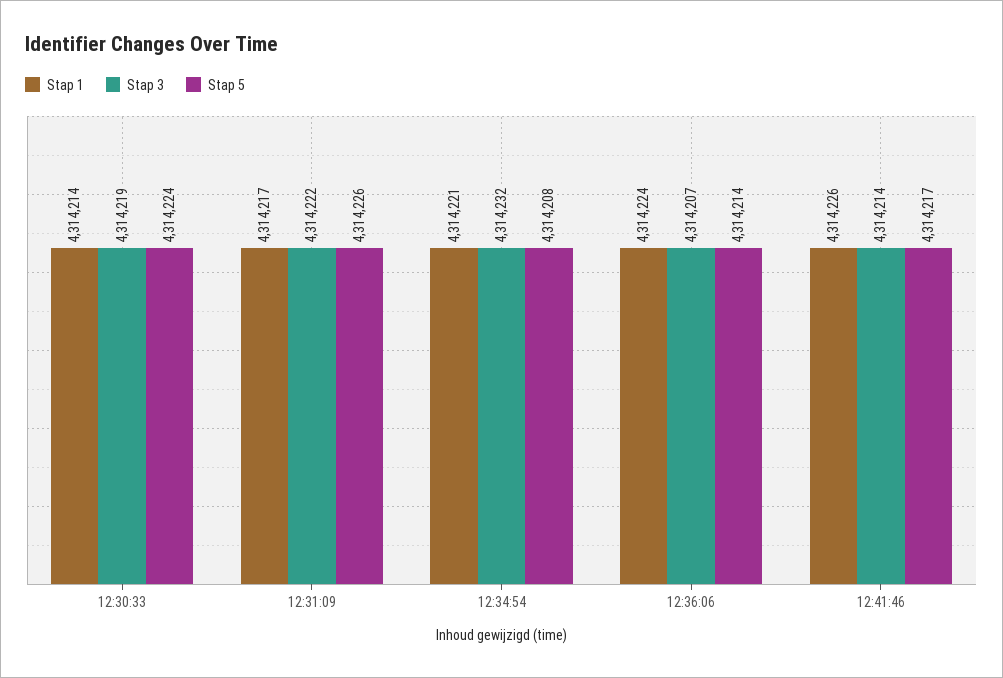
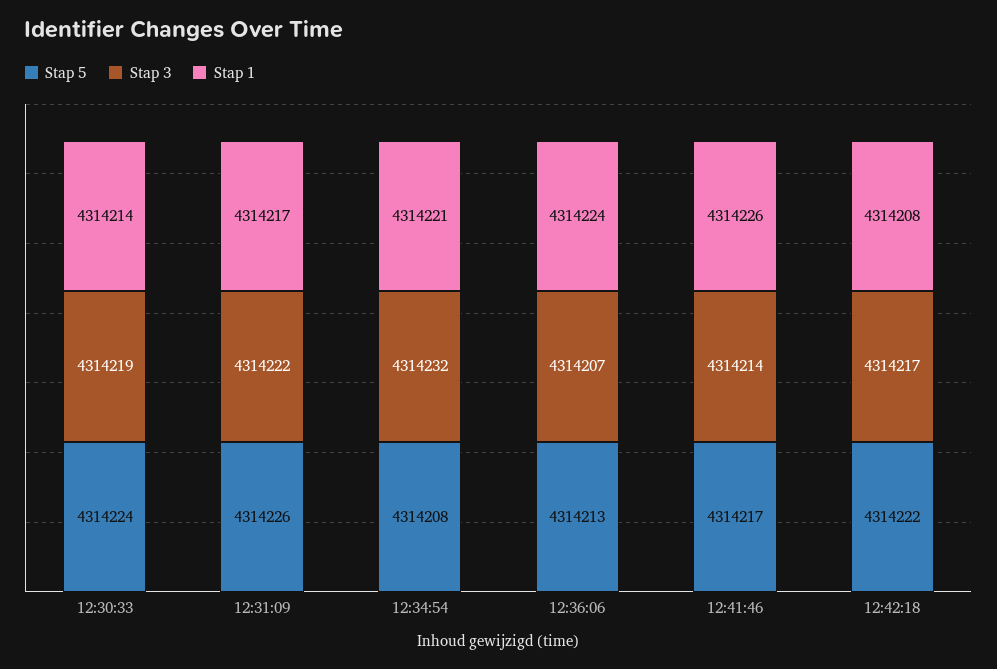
Stap 5, 12:36:06: 4314214 -> 4314213
Stap 5, 12:42:18: none -> 4314222
Stap 3, 12:42:18: none -> 4314217
Stap 1, 12:42:18: none -> 4314208

